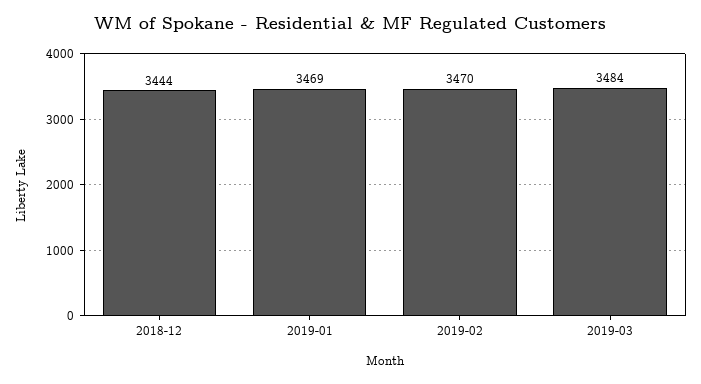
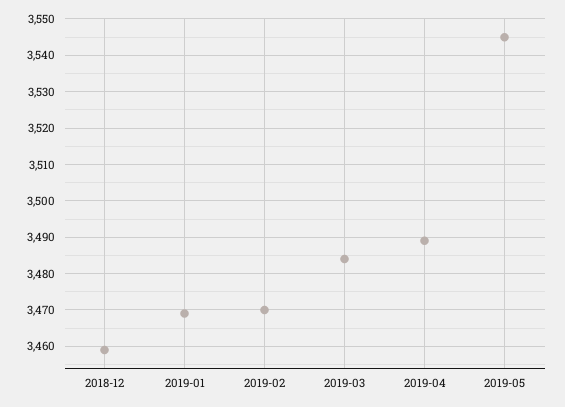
2018-12: 3444 -> 3460
2019-04: none -> 3490
2019-05: none -> 3545

